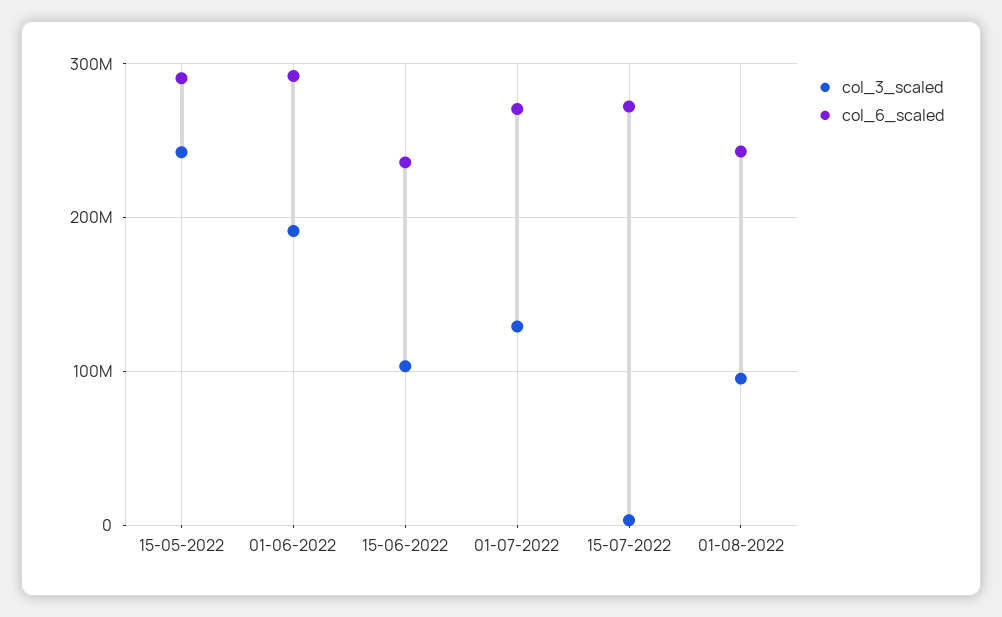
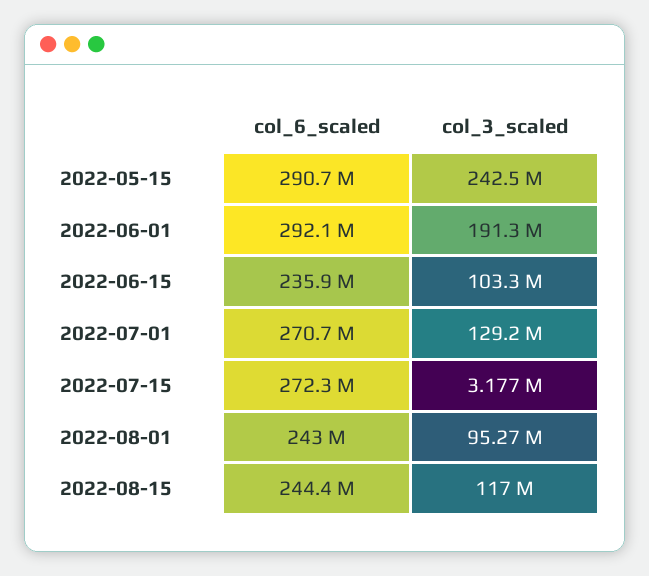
col_6_scaled, 2022-08-15: none -> 244400000
col_3_scaled, 2022-08-15: none -> 117000000

